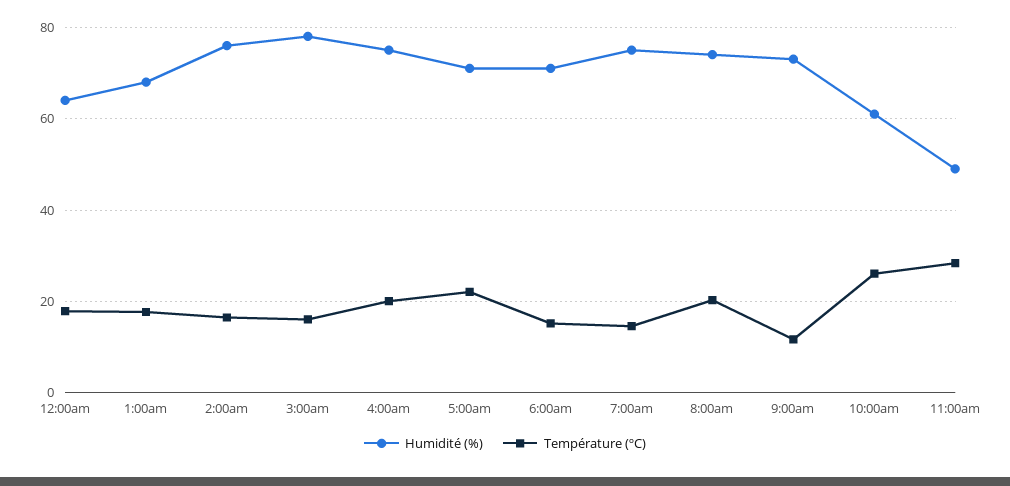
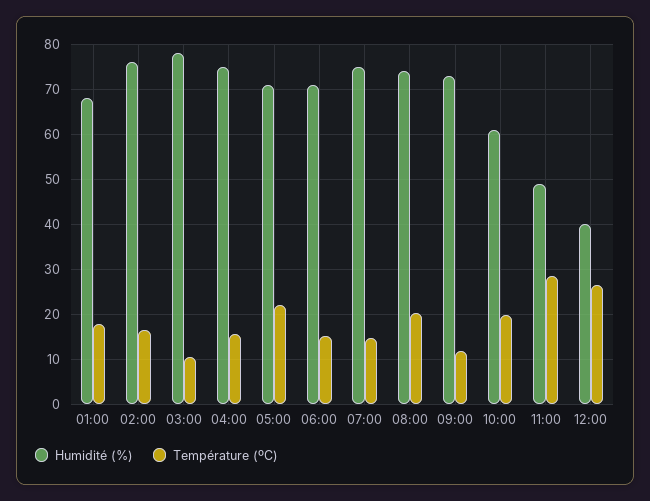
Humidité (%), 12:00am: 64 -> none
Température (ºC), 12:00am: 18 -> none
Température (ºC), 3:00am: 16 -> 10
Température (ºC), 4:00am: 20 -> 16
Température (ºC), 10:00am: 26 -> 20
Humidité (%), 12:00: none -> 40
Température (ºC), 12:00: none -> 26

